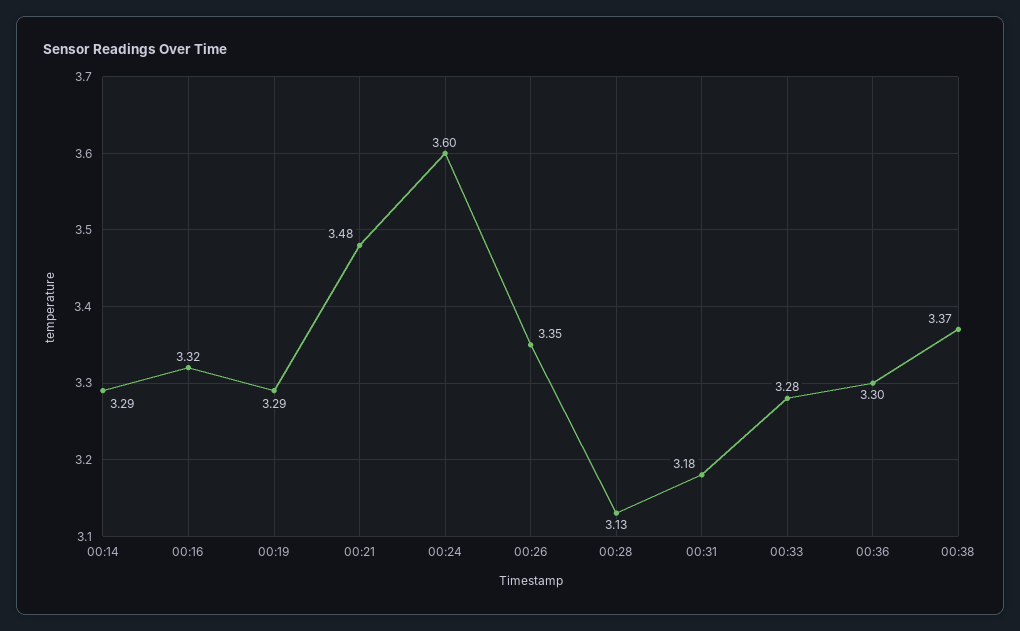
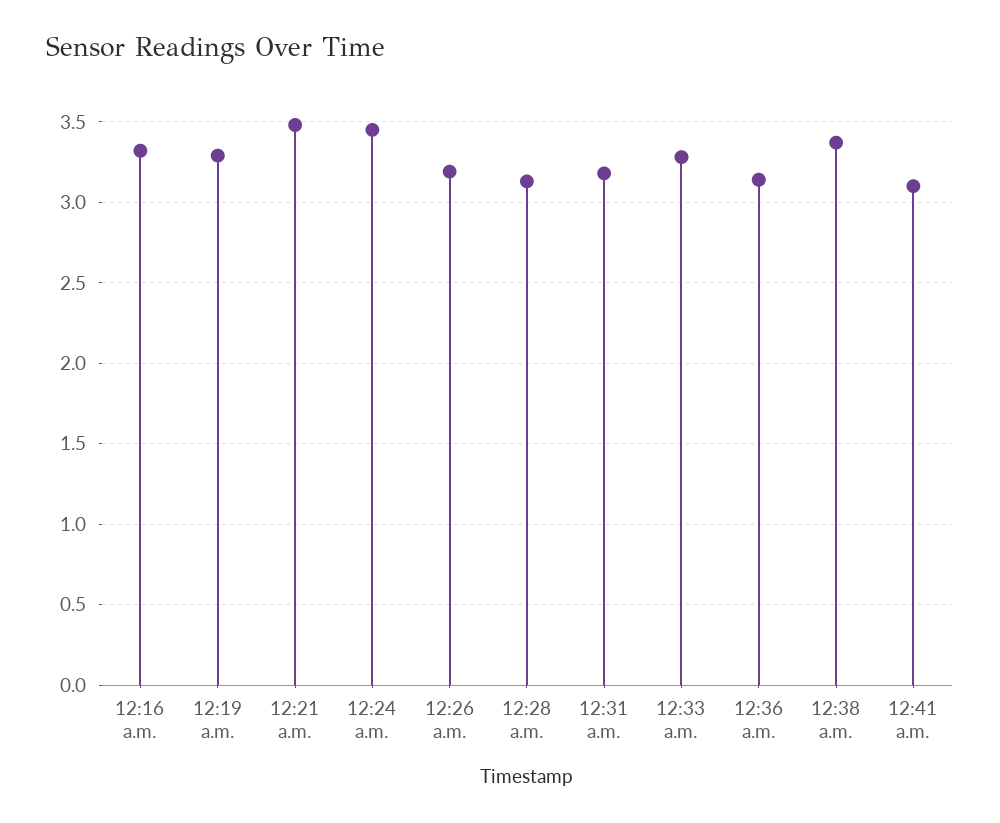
00:14: 3.29 -> none
00:24: 3.6 -> 3.45
00:26: 3.35 -> 3.2
00:36: 3.3 -> 3.15
12:41 a.m.: none -> 3.1

